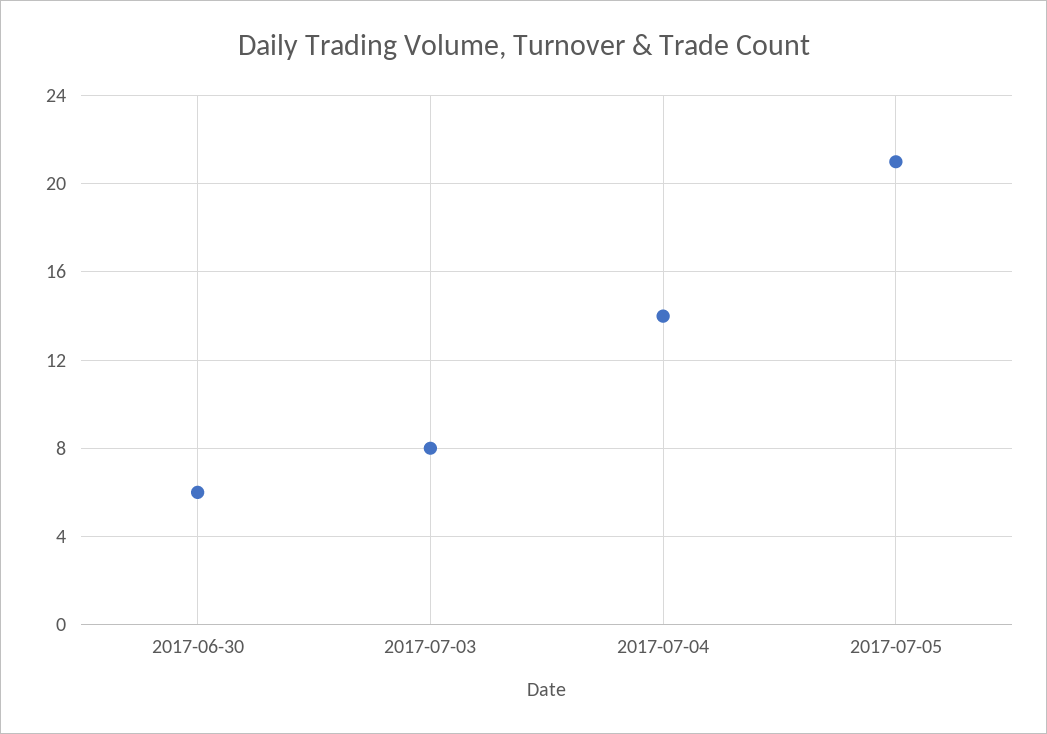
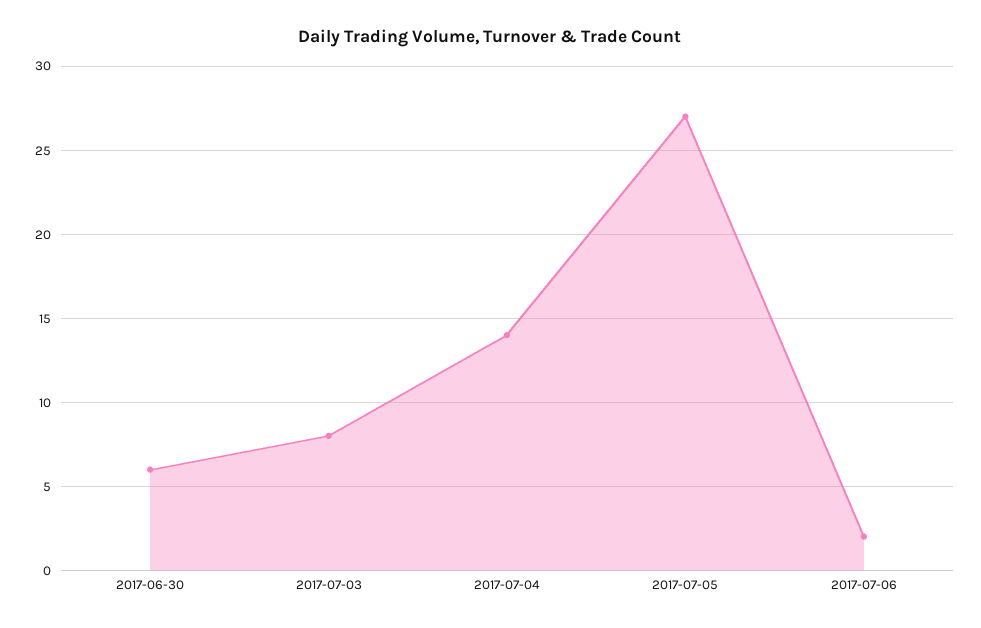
2017-07-05: 21 -> 27
2017-07-06: none -> 2

